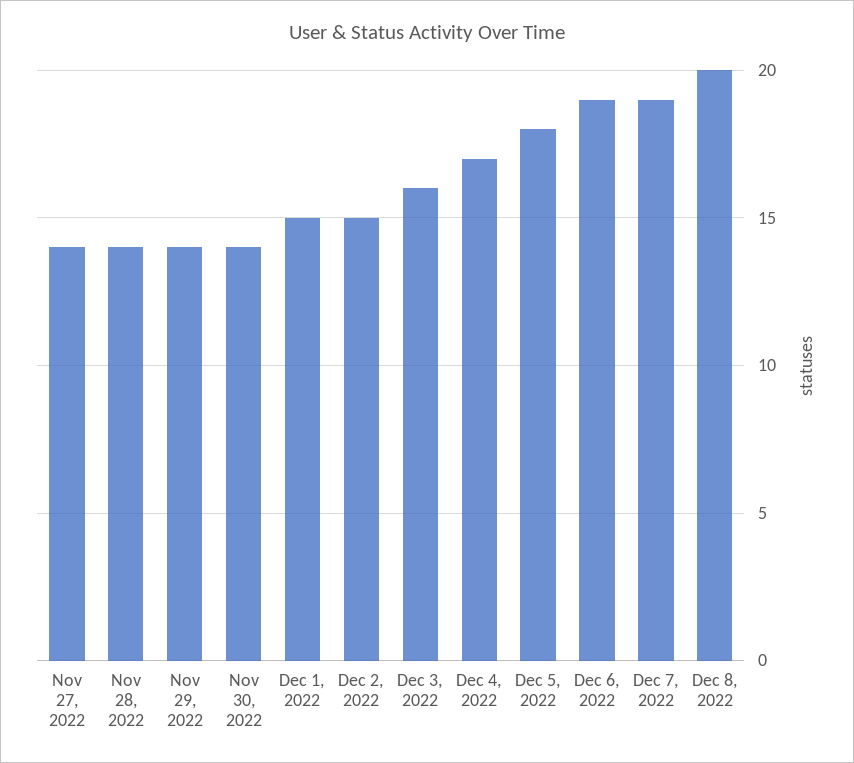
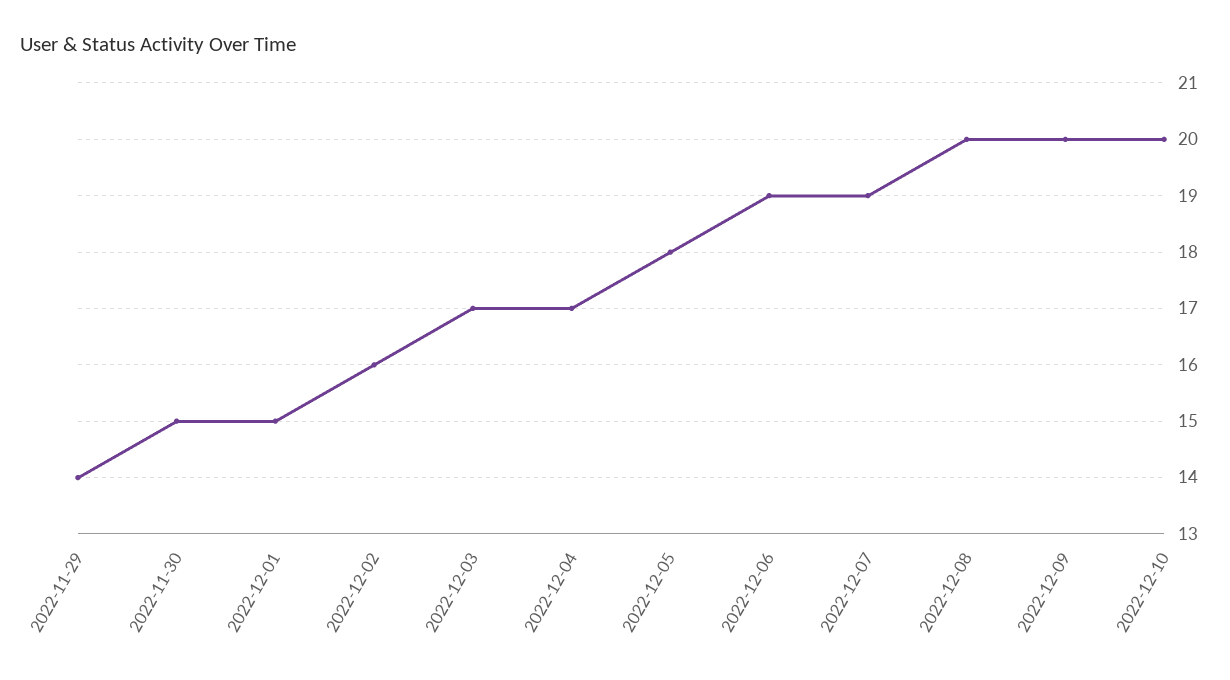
Nov 27, 2022: 14 -> none
Nov 28, 2022: 14 -> none
Nov 30, 2022: 14 -> 15
Dec 2, 2022: 15 -> 16
Dec 3, 2022: 16 -> 17
2022-12-09: none -> 20
2022-12-10: none -> 20

